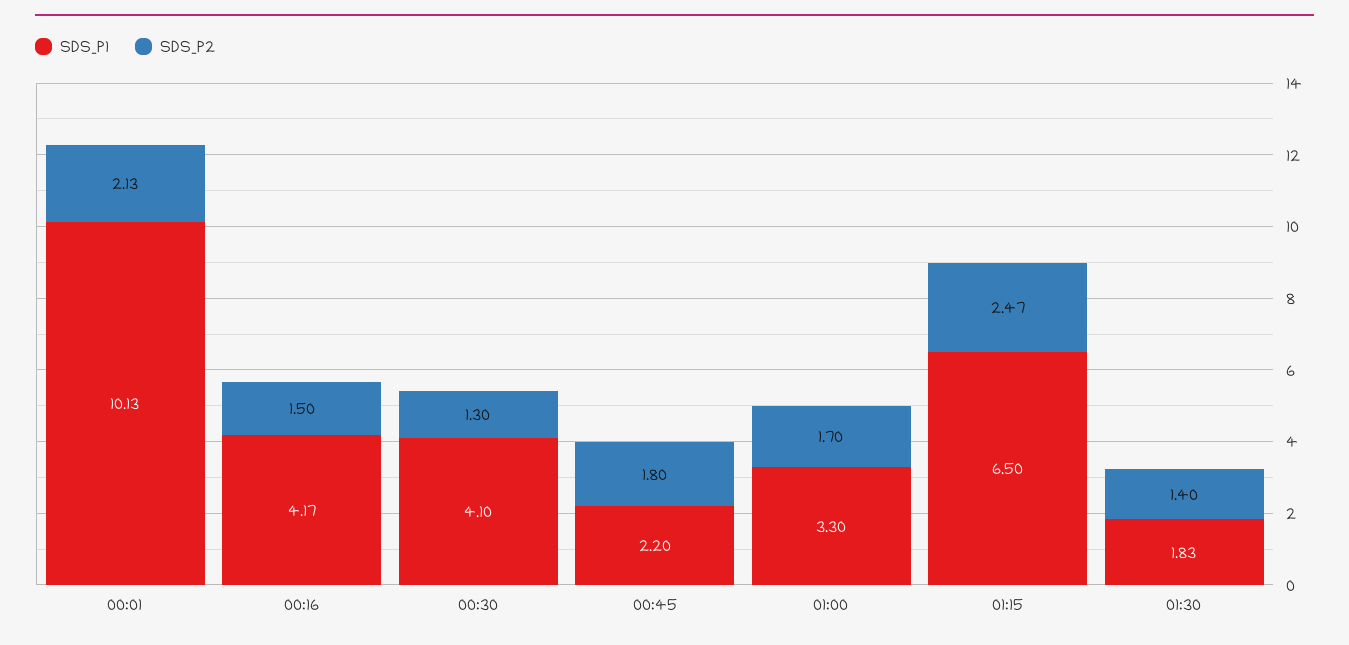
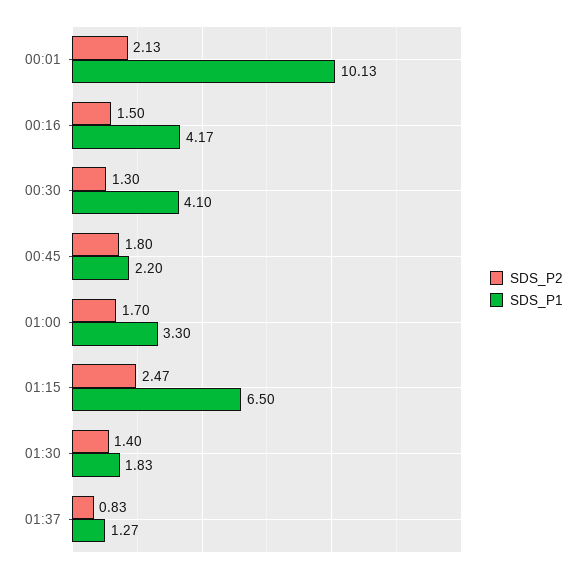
SDS_P2, 01:37: none -> 0.83
SDS_P1, 01:37: none -> 1.27

